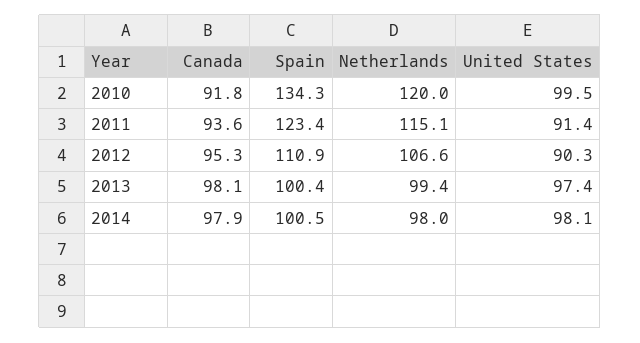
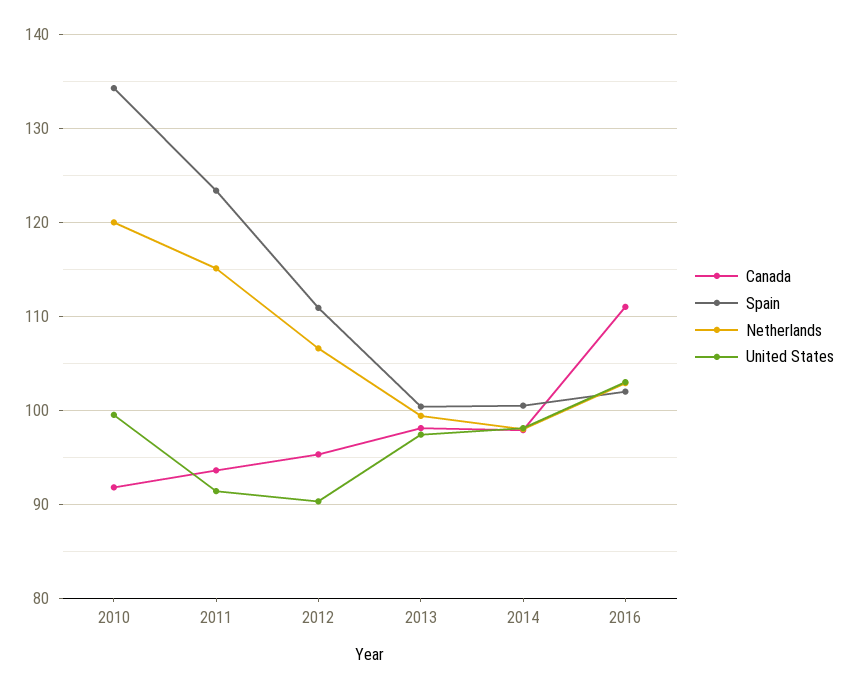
Canada, 2016: none -> 111
Spain, 2016: none -> 102
Netherlands, 2016: none -> 103
United States, 2016: none -> 103

